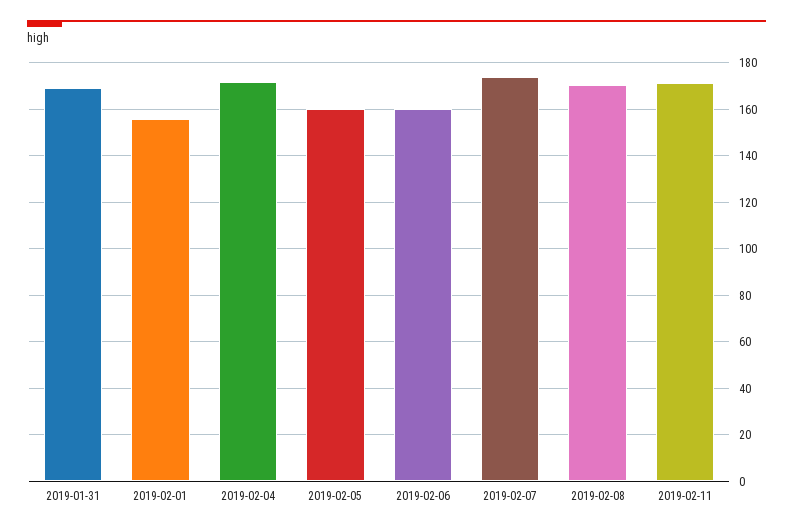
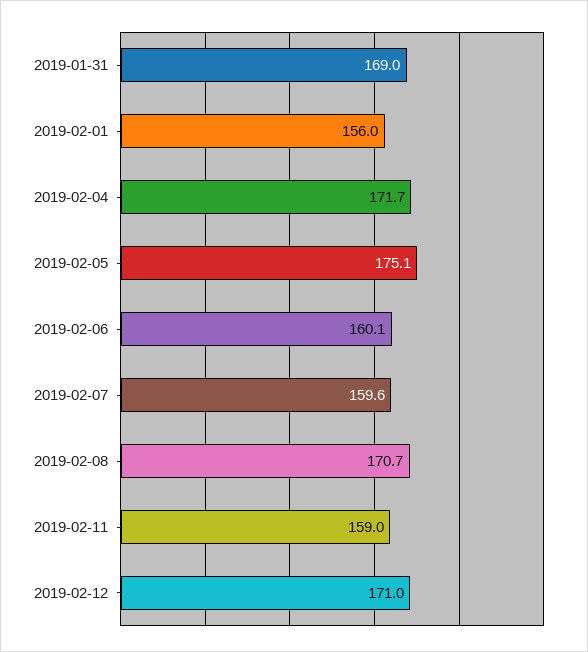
2019-02-05: 160 -> 175.1
2019-02-07: 175 -> 159.6
2019-02-11: 170 -> 159
2019-02-12: none -> 171

